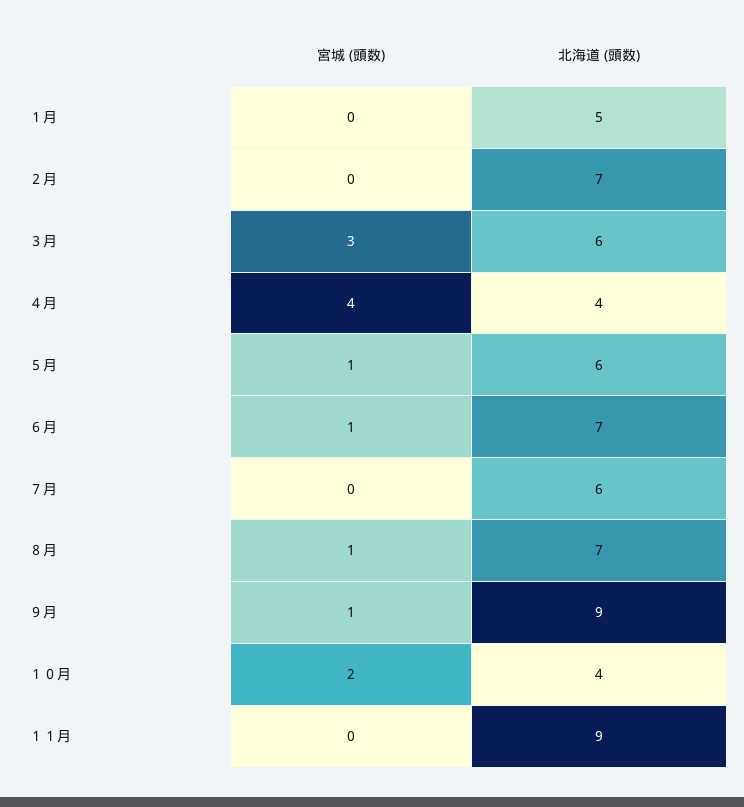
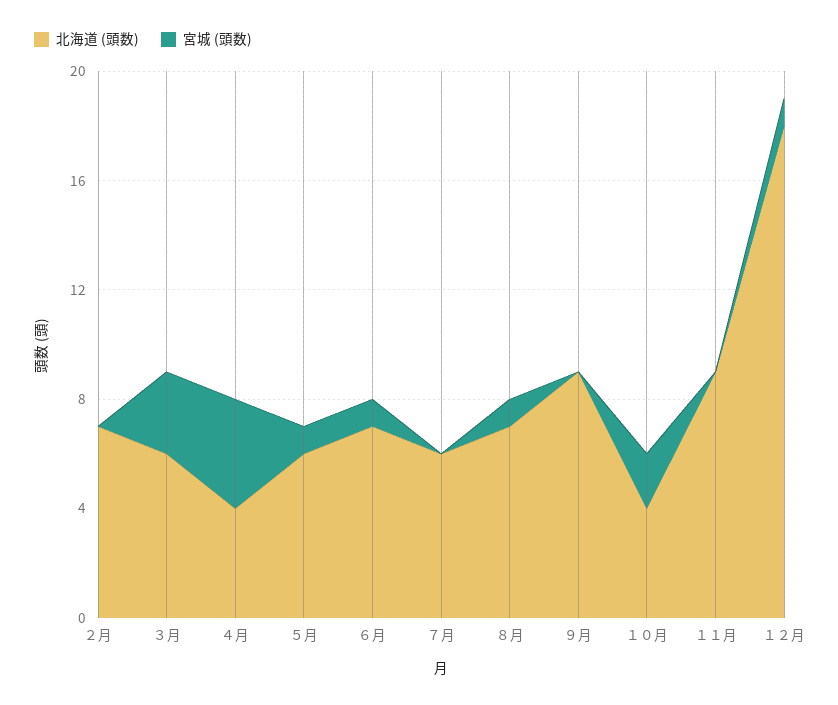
宮城 (頭数), １月: 0 -> none
北海道 (頭数), １月: 5 -> none
宮城 (頭数), ９月: 1 -> 0
北海道 (頭数), １２月: none -> 18
宮城 (頭数), １２月: none -> 1

